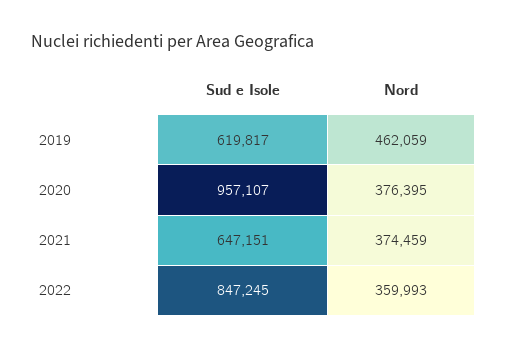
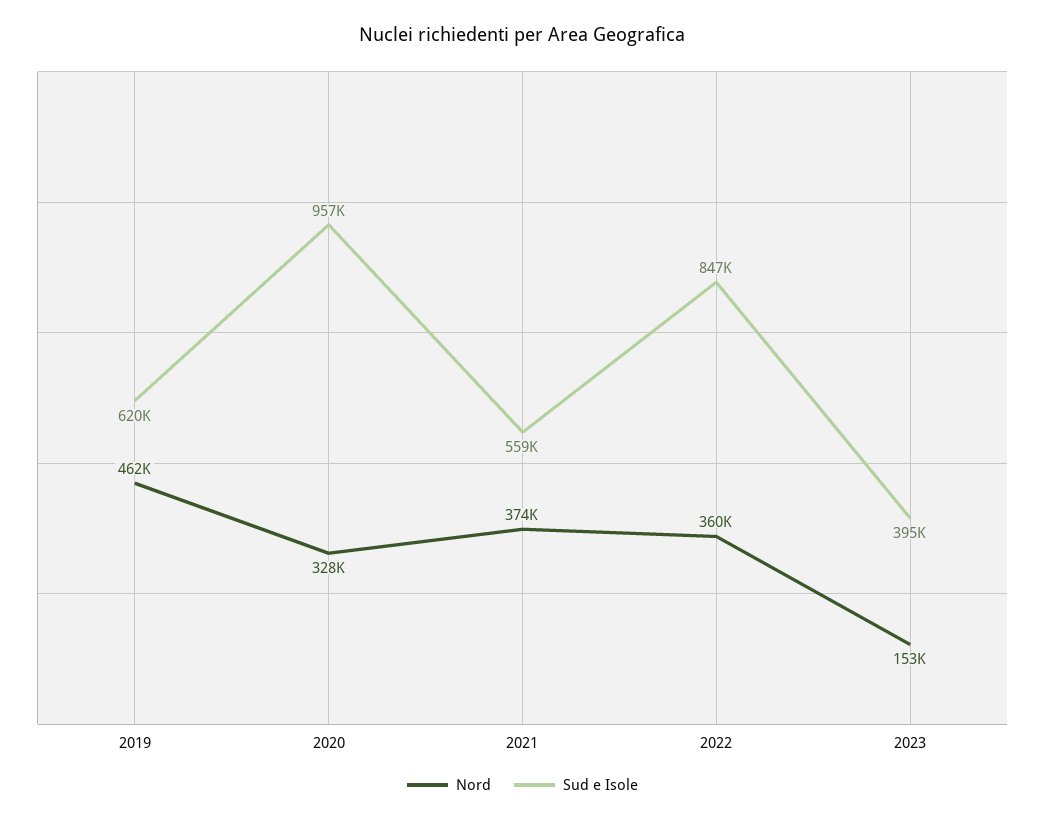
Nord, 2020: 376395 -> 328000
Sud e Isole, 2021: 647151 -> 559000
Nord, 2023: none -> 153000
Sud e Isole, 2023: none -> 395000

